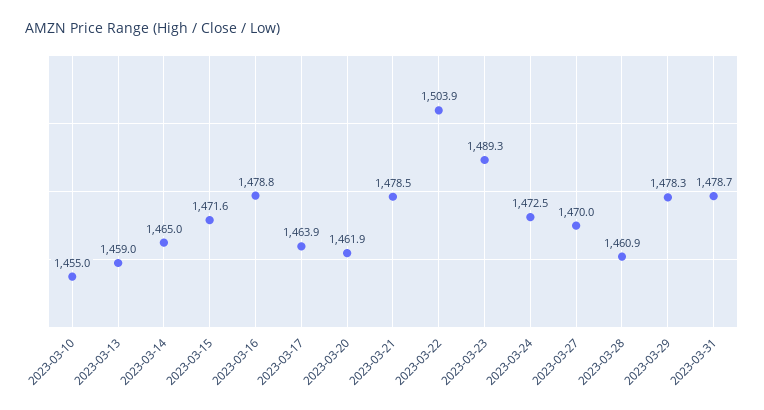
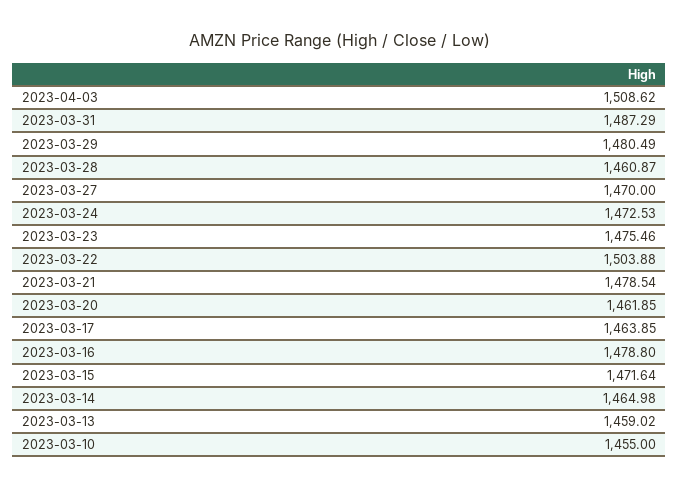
2023-03-23: 1489.3 -> 1475.46
2023-03-29: 1478.3 -> 1480.49
2023-03-31: 1478.7 -> 1487.29
2023-04-03: none -> 1508.62

